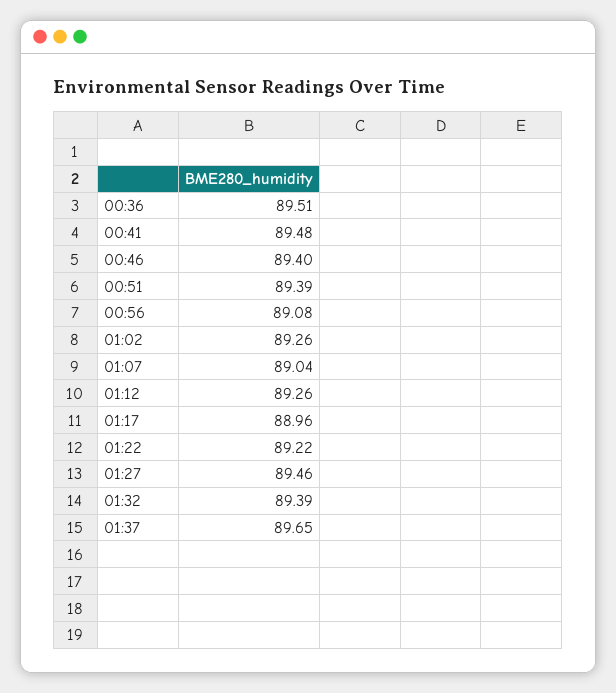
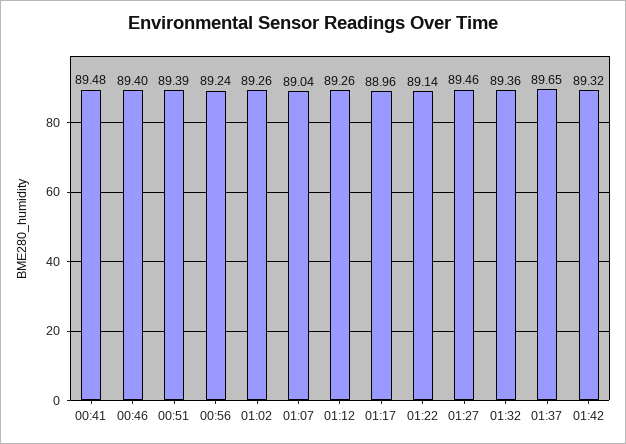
00:36: 89.51 -> none
00:56: 89.08 -> 89.24
01:22: 89.22 -> 89.14
01:32: 89.39 -> 89.36
01:42: none -> 89.32

